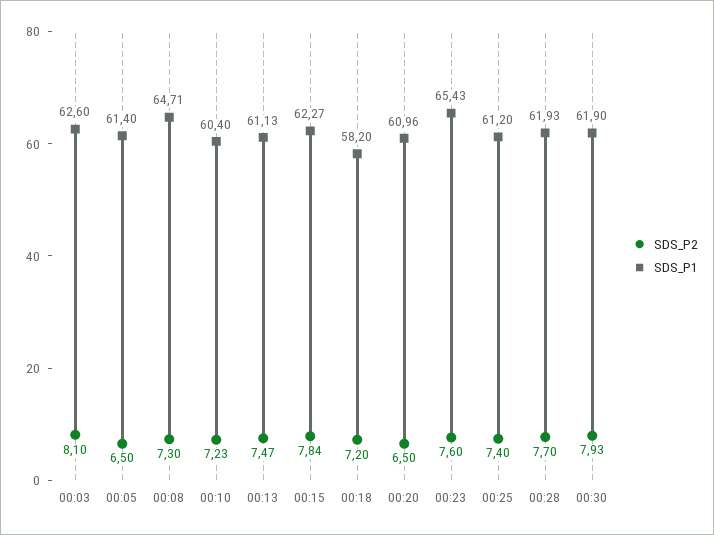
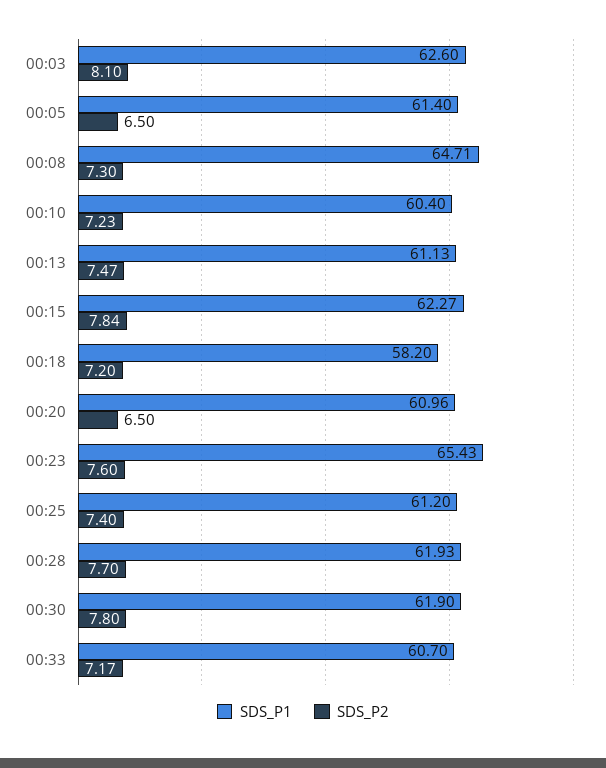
SDS_P2, 00:30: 7.93 -> 7.8
SDS_P1, 00:33: none -> 60.7
SDS_P2, 00:33: none -> 7.17

